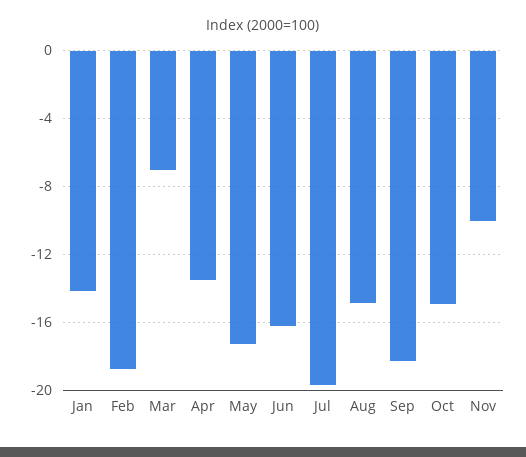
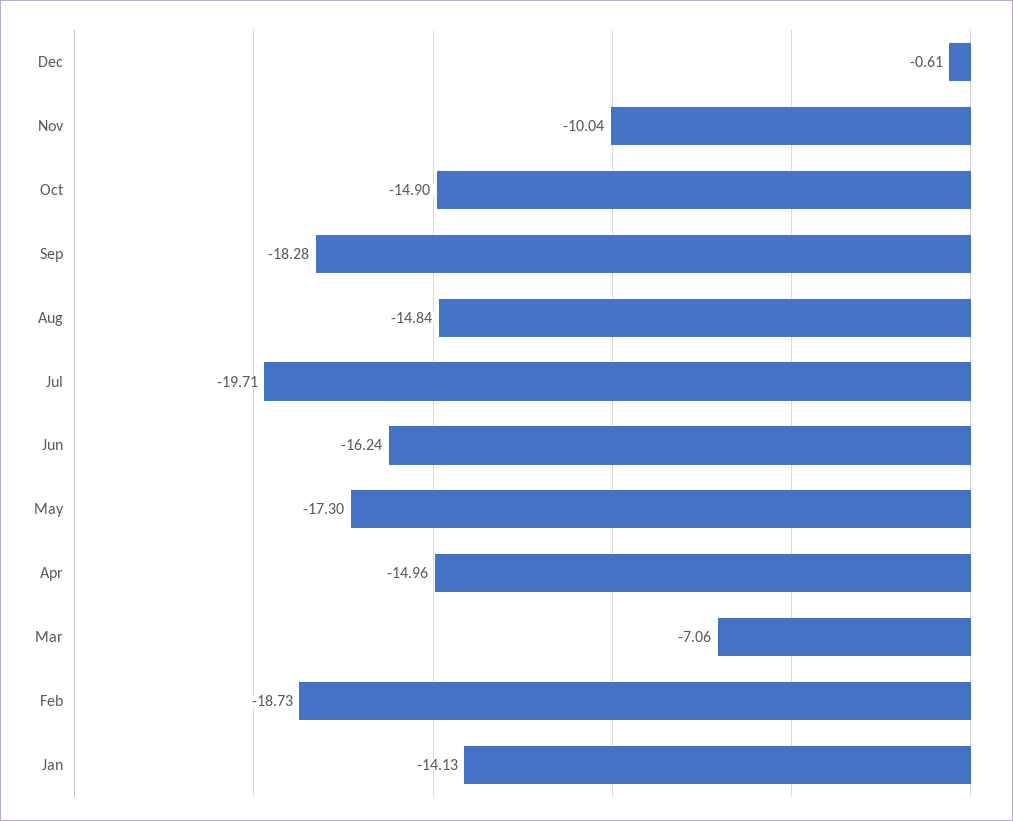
Apr: -13.5 -> -14.96
Dec: none -> -0.61

